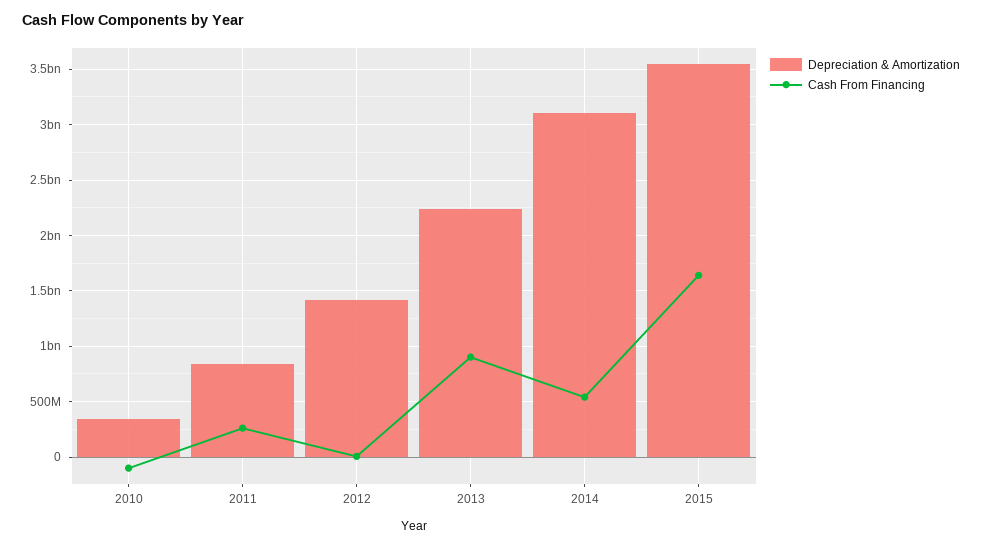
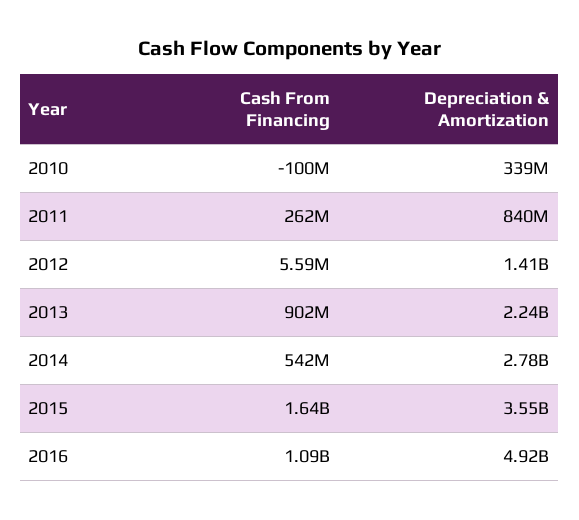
Depreciation & Amortization, 2014: 3100000000 -> 2780000000
Cash From Financing, 2016: none -> 1090000000
Depreciation & Amortization, 2016: none -> 4920000000

